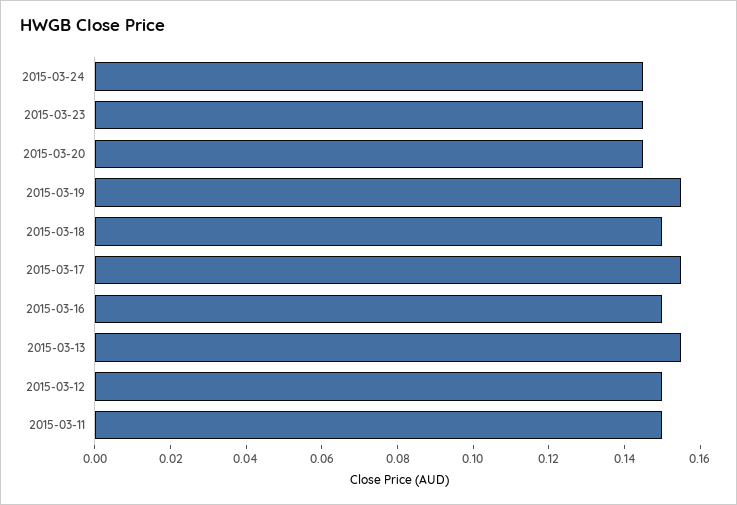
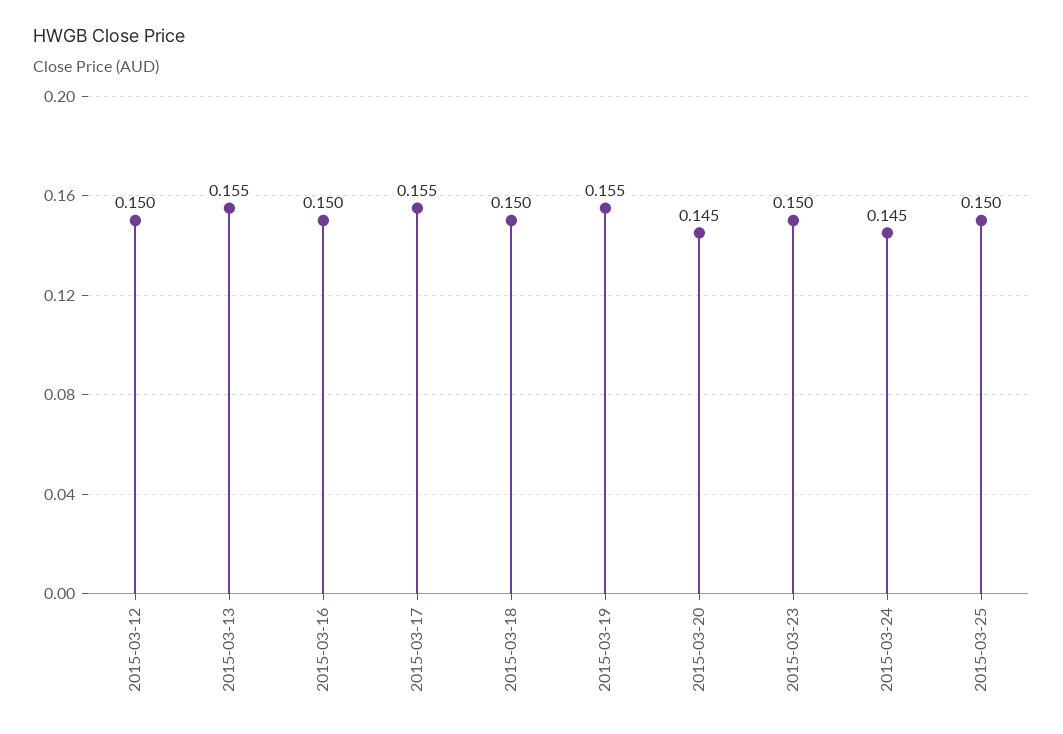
2015-03-23: 0.145 -> 0.15
2015-03-11: 0.15 -> none
2015-03-25: none -> 0.15

